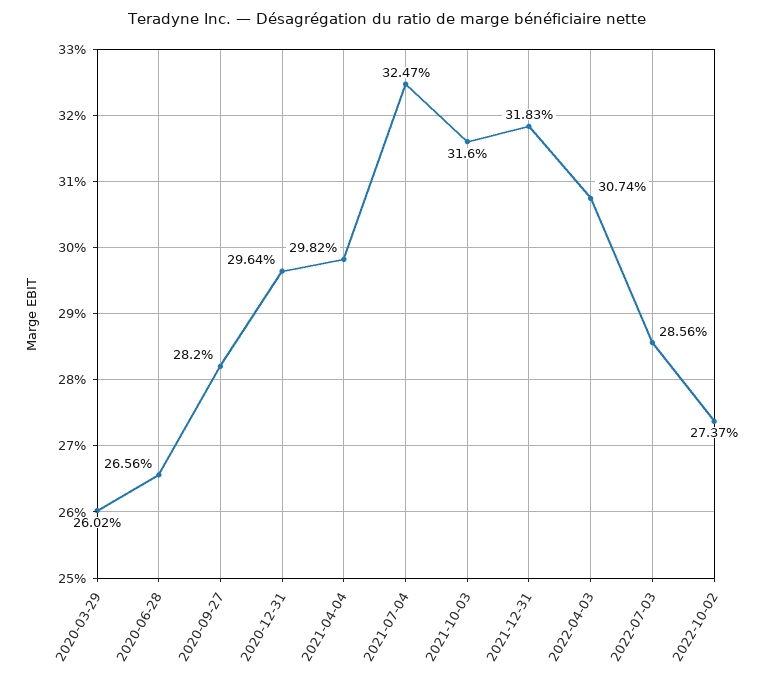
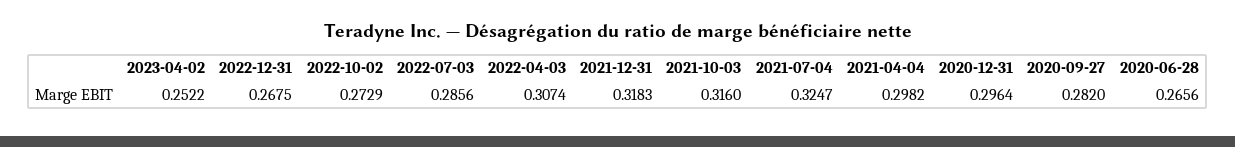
2020-03-29: 0.2602 -> none
2022-10-02: 0.2737 -> 0.2729
2023-04-02: none -> 0.2522
2022-12-31: none -> 0.2675

